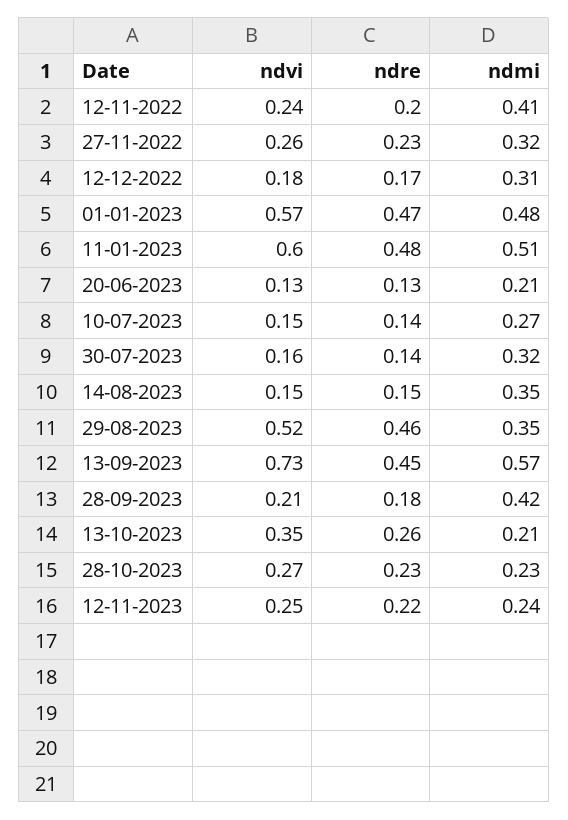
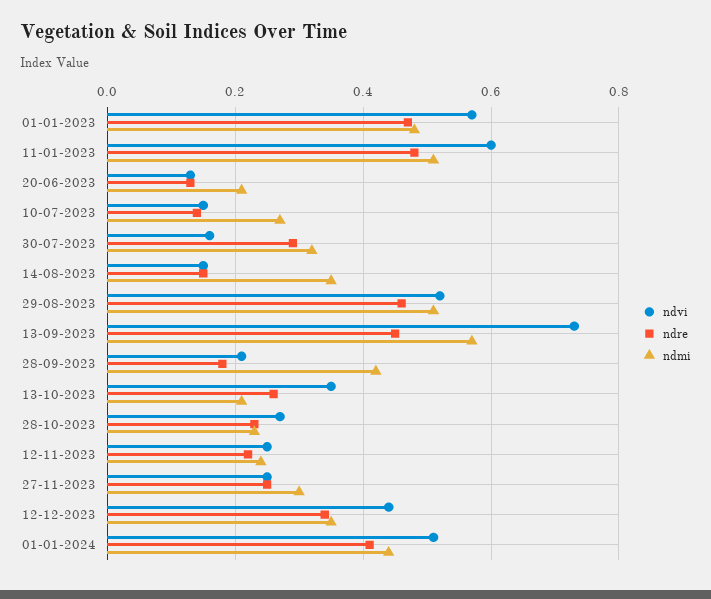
ndvi, 12-11-2022: 0.24 -> none
ndre, 12-11-2022: 0.2 -> none
ndmi, 12-11-2022: 0.41 -> none
ndvi, 27-11-2022: 0.26 -> none
ndre, 27-11-2022: 0.23 -> none
ndmi, 27-11-2022: 0.32 -> none
ndvi, 12-12-2022: 0.18 -> none
ndre, 12-12-2022: 0.17 -> none
ndmi, 12-12-2022: 0.31 -> none
ndre, 30-07-2023: 0.14 -> 0.3
ndmi, 29-08-2023: 0.35 -> 0.5
ndvi, 27-11-2023: none -> 0.25
ndre, 27-11-2023: none -> 0.25
ndmi, 27-11-2023: none -> 0.3
ndvi, 12-12-2023: none -> 0.45
ndre, 12-12-2023: none -> 0.35
ndmi, 12-12-2023: none -> 0.35
ndvi, 01-01-2024: none -> 0.5
ndre, 01-01-2024: none -> 0.4
ndmi, 01-01-2024: none -> 0.45

